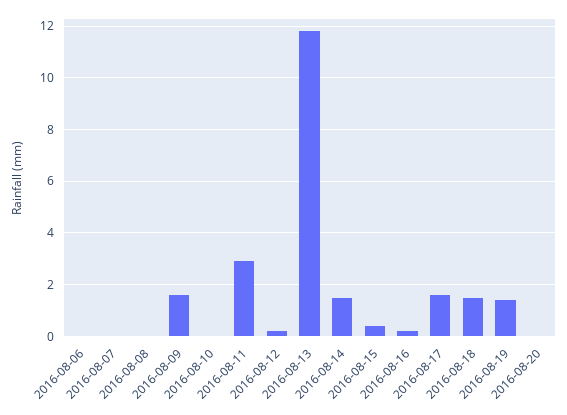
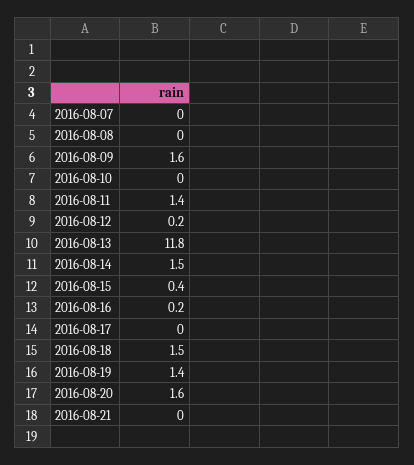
2016-08-06: 0 -> none
2016-08-11: 3 -> 1.4
2016-08-17: 1.5 -> 0
2016-08-20: 0 -> 1.6
2016-08-21: none -> 0

